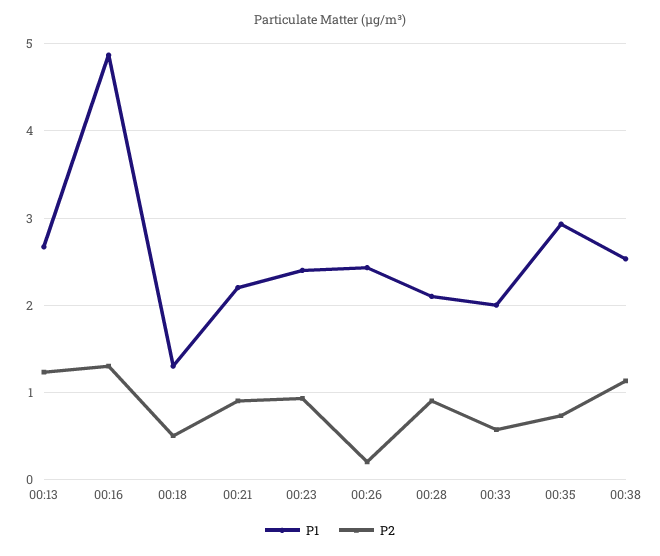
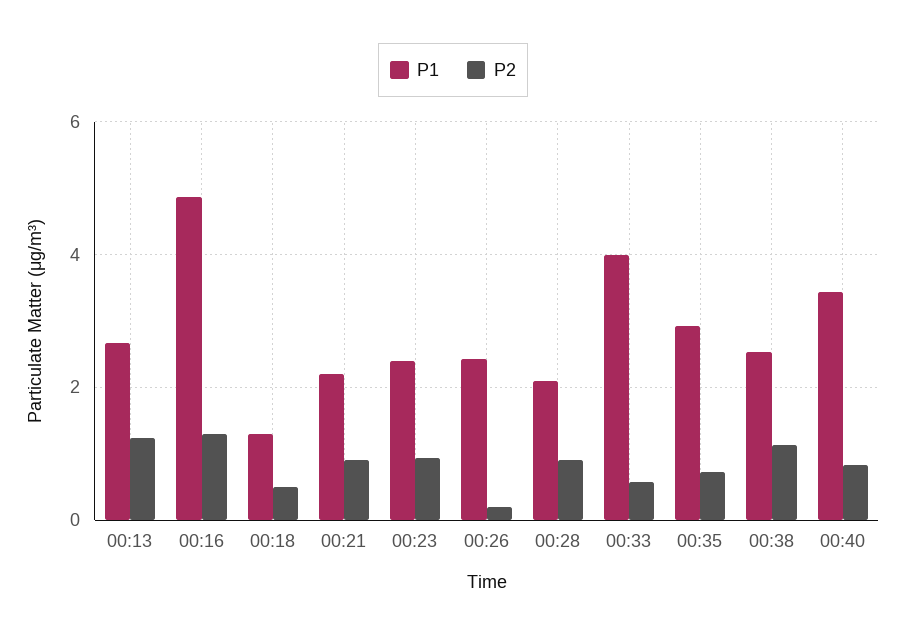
P1, 00:33: 2 -> 4
P1, 00:40: none -> 3.4
P2, 00:40: none -> 0.8

